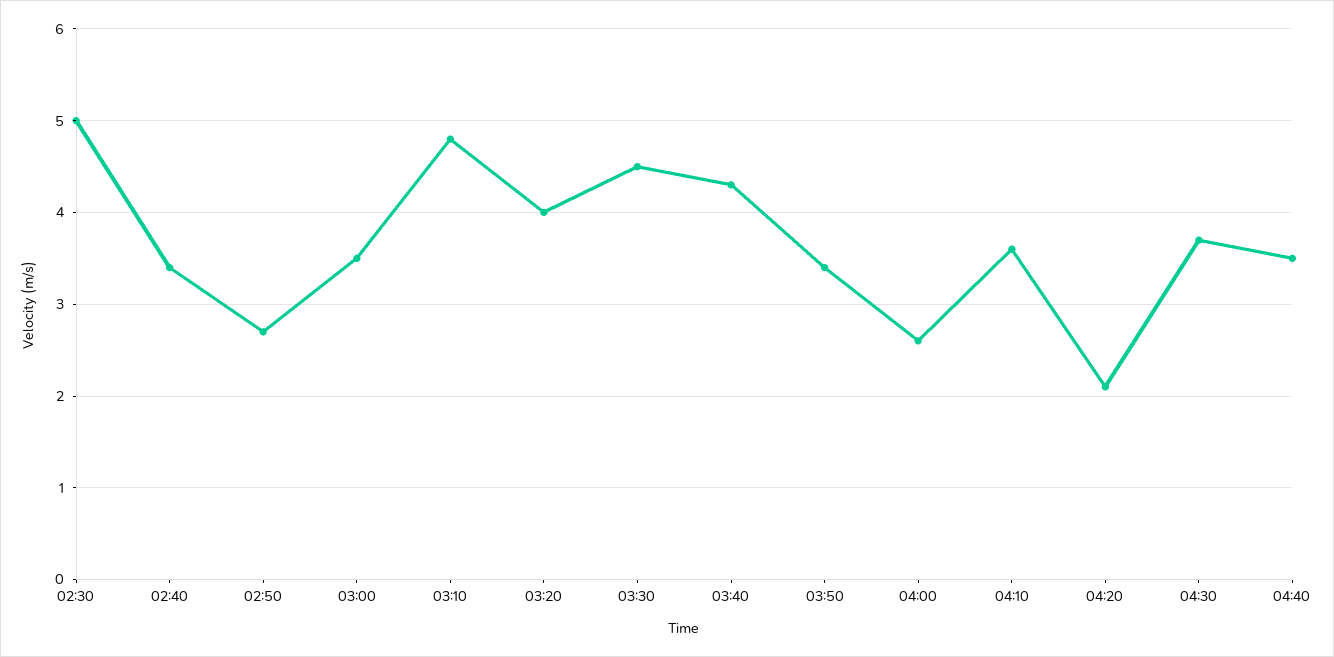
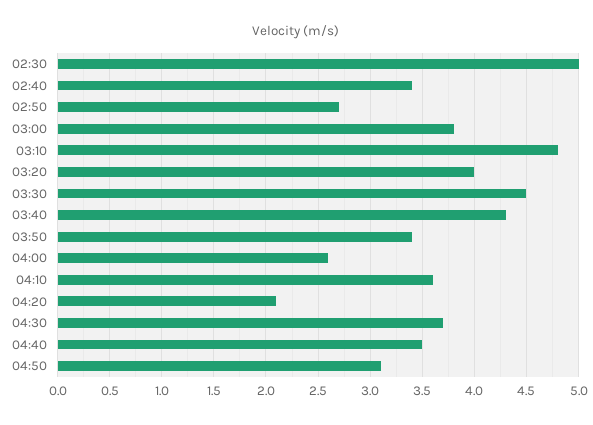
03:00: 3.5 -> 3.8
04:50: none -> 3.1

